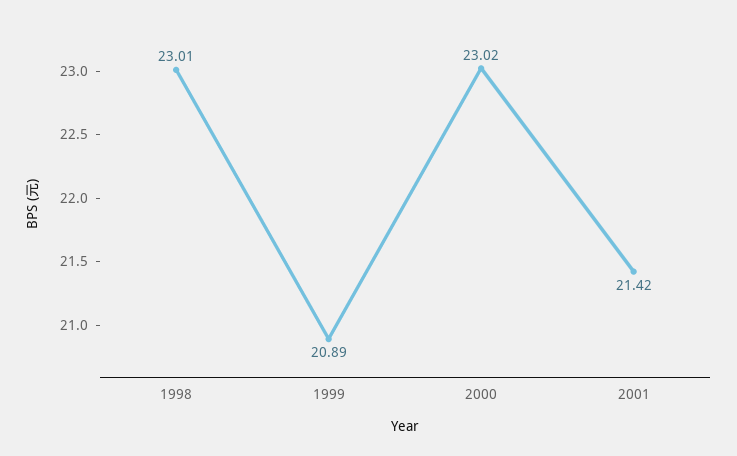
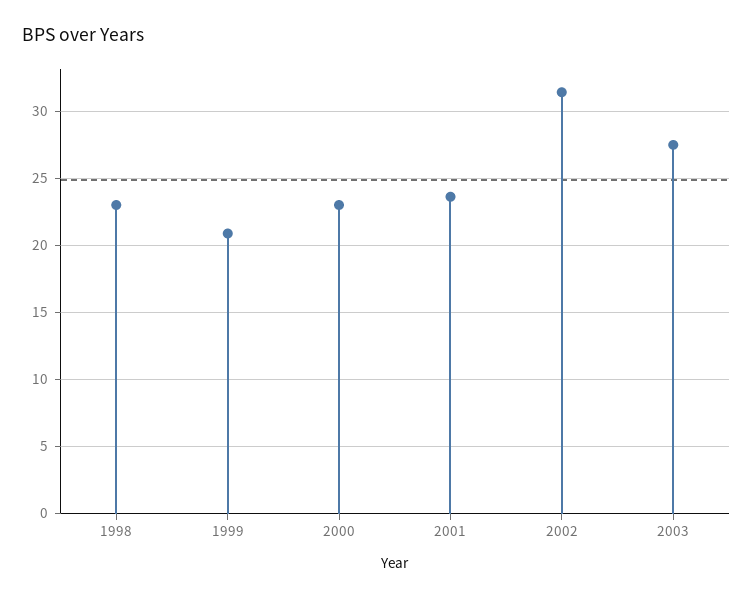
2001: 21.42 -> 23.5
2002: none -> 31.5
2003: none -> 27.5

